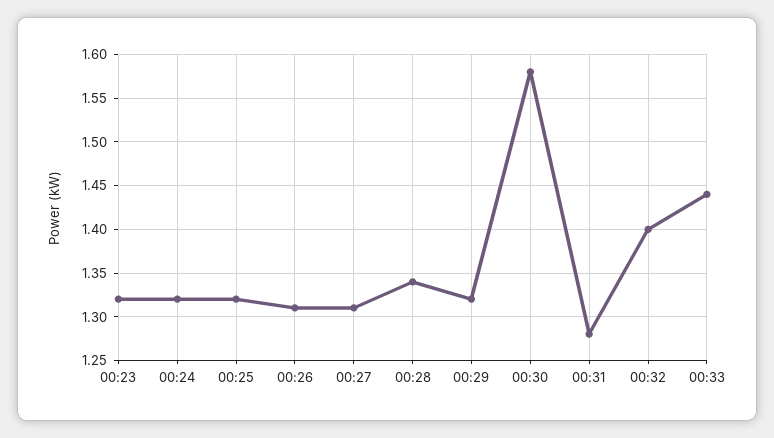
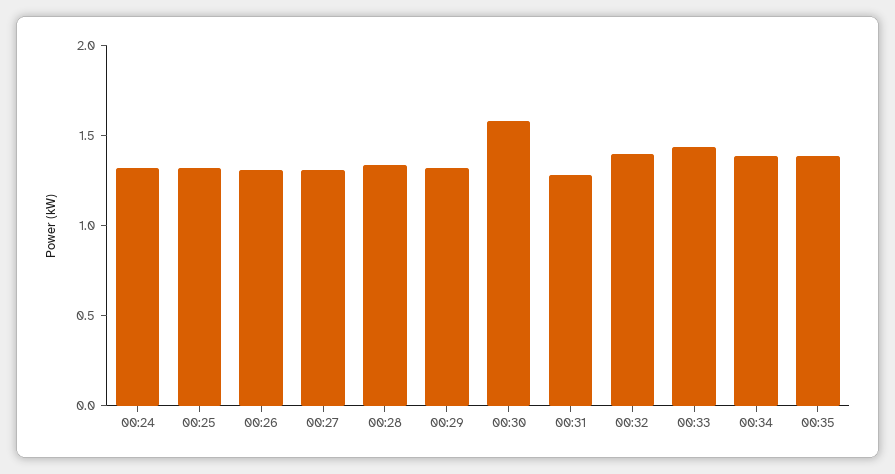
00:23: 1.32 -> none
00:34: none -> 1.4
00:35: none -> 1.4

